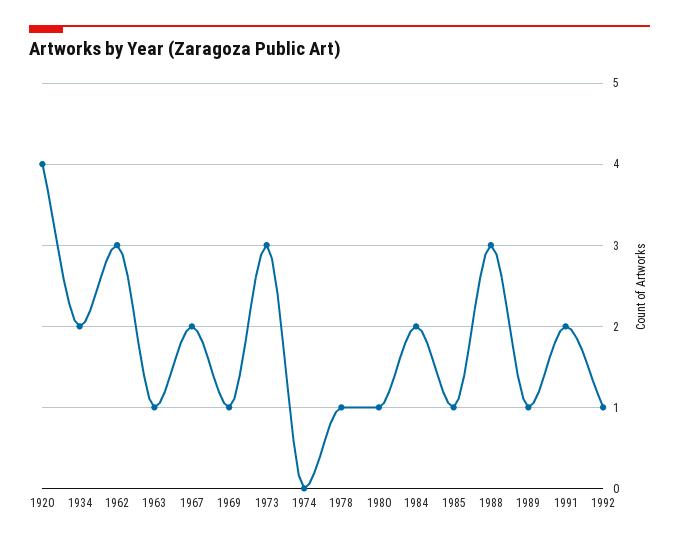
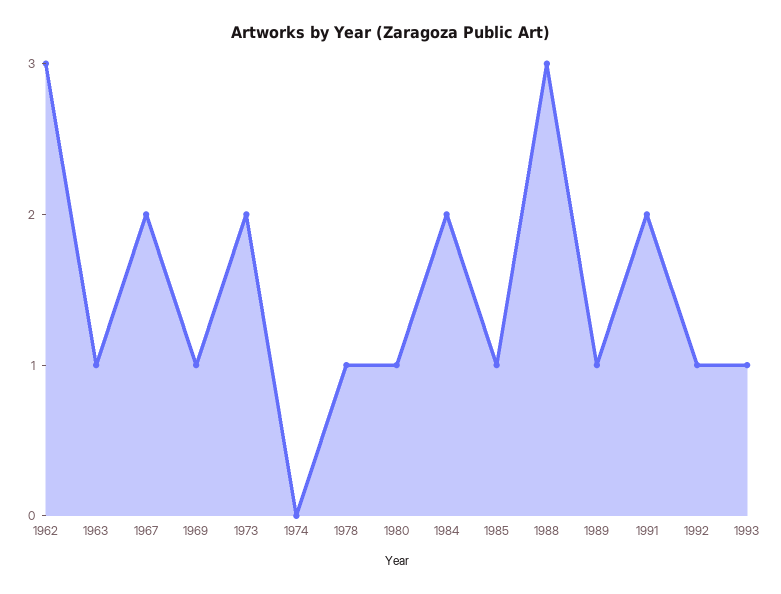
1920: 4 -> none
1934: 2 -> none
1973: 3 -> 2
1993: none -> 1

